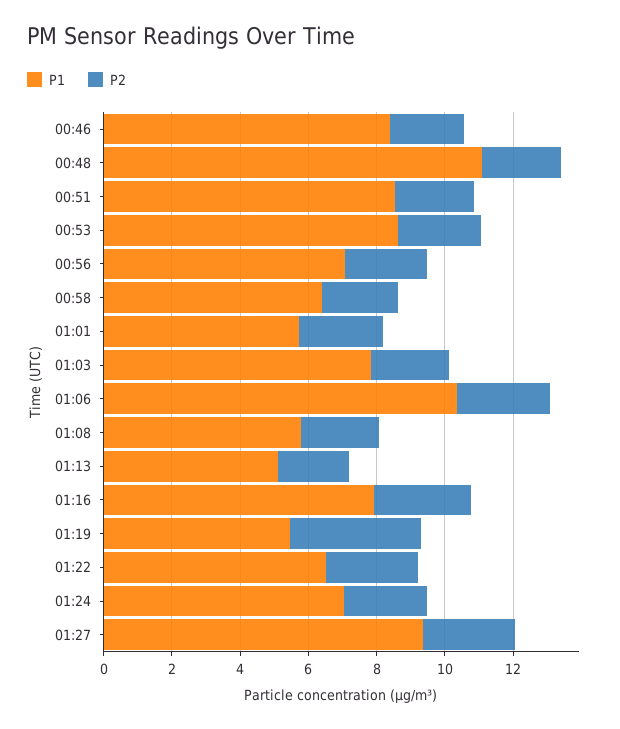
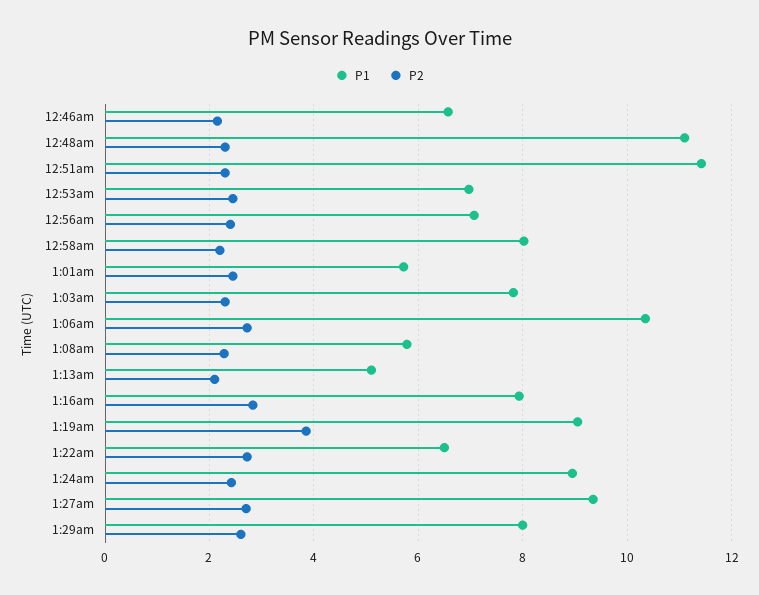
P1, 00:46: 8.5 -> 6.6
P1, 00:51: 8.5 -> 11.4
P1, 00:53: 8.5 -> 7
P1, 00:58: 6.5 -> 8
P1, 01:19: 5.5 -> 9
P1, 01:24: 7 -> 9
P1, 1:29am: none -> 8
P2, 1:29am: none -> 2.6

